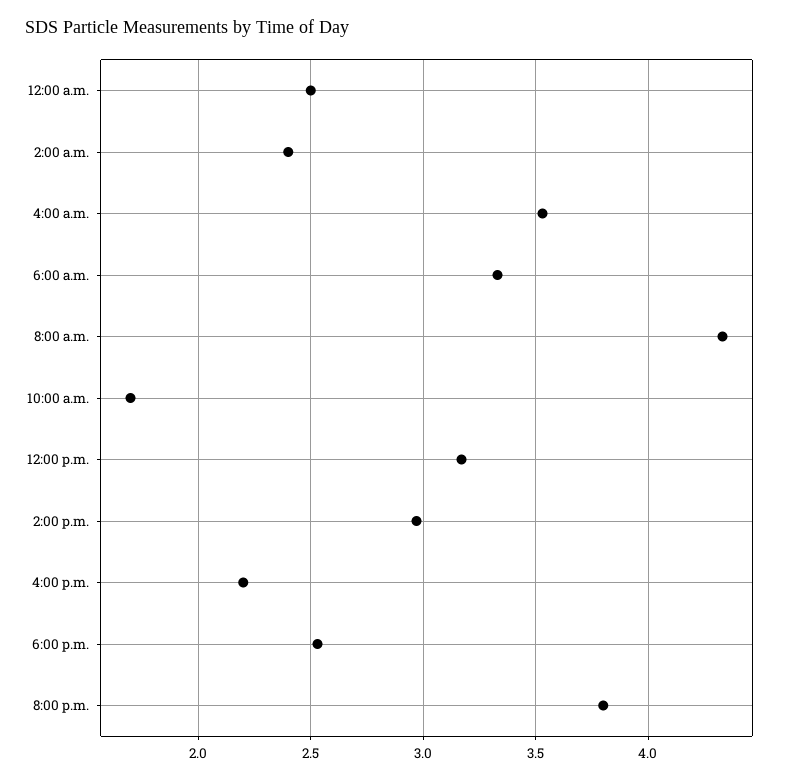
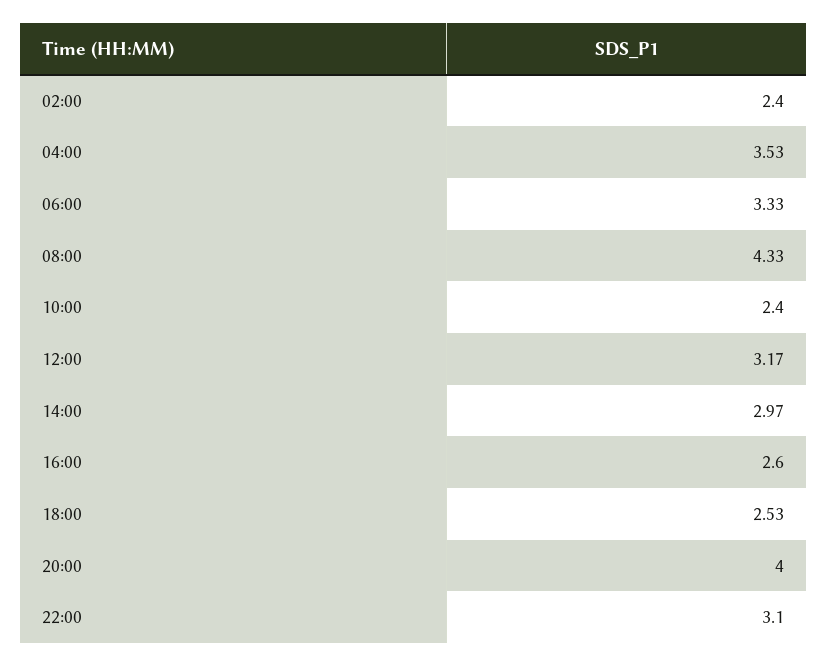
12:00 a.m.: 2.5 -> none
10:00 a.m.: 1.7 -> 2.4
4:00 p.m.: 2.2 -> 2.6
8:00 p.m.: 3.8 -> 4
22:00: none -> 3.1

